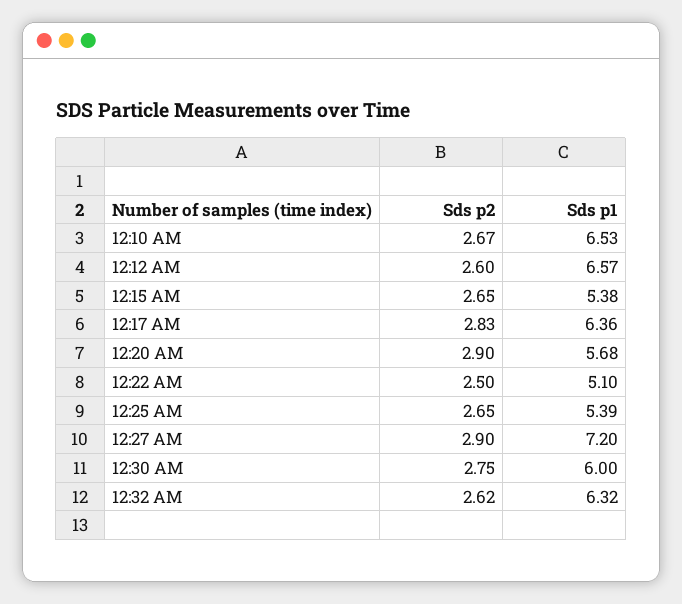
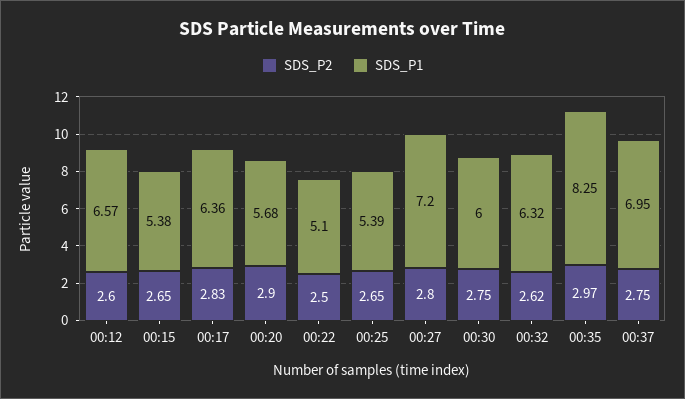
Sds p2, 12:10 AM: 2.67 -> none
Sds p1, 12:10 AM: 6.53 -> none
Sds p2, 12:27 AM: 2.9 -> 2.8
Sds p2, 00:35: none -> 2.97
Sds p1, 00:35: none -> 8.25
Sds p2, 00:37: none -> 2.75
Sds p1, 00:37: none -> 6.95

